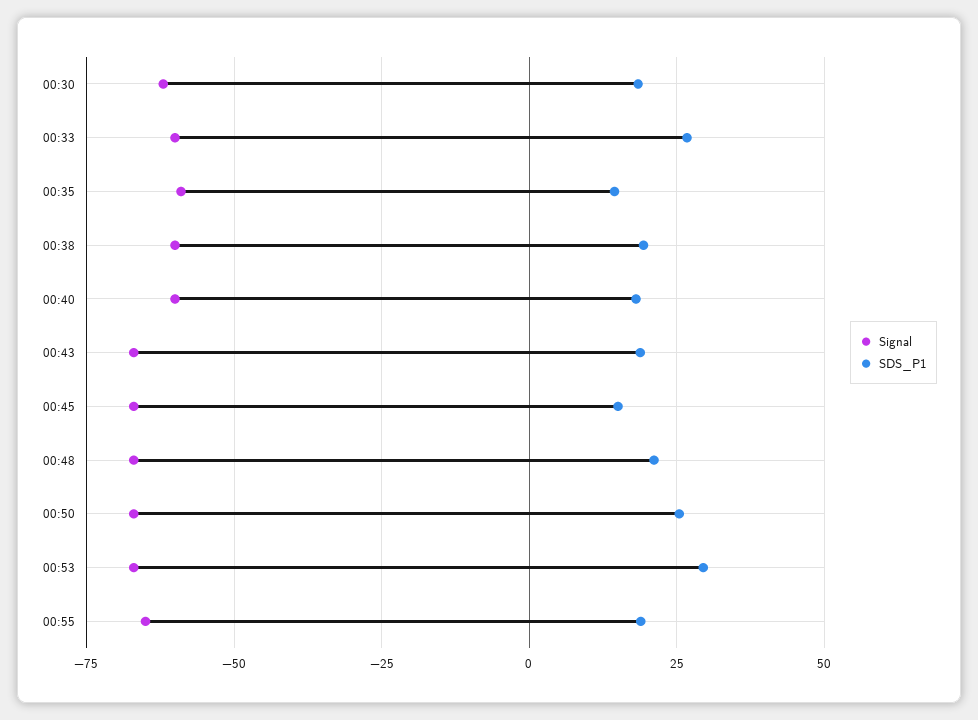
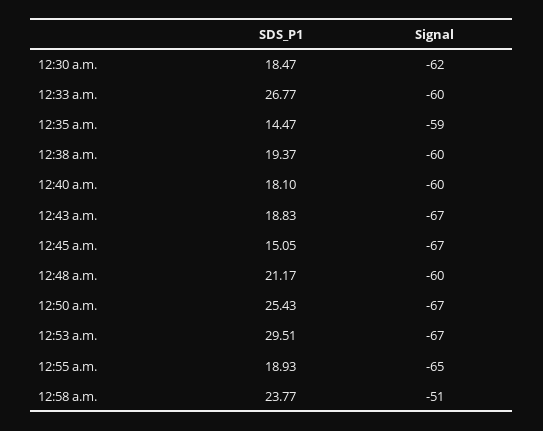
Signal, 00:48: -67.5 -> -60
SDS_P1, 12:58 a.m.: none -> 23.77
Signal, 12:58 a.m.: none -> -51

